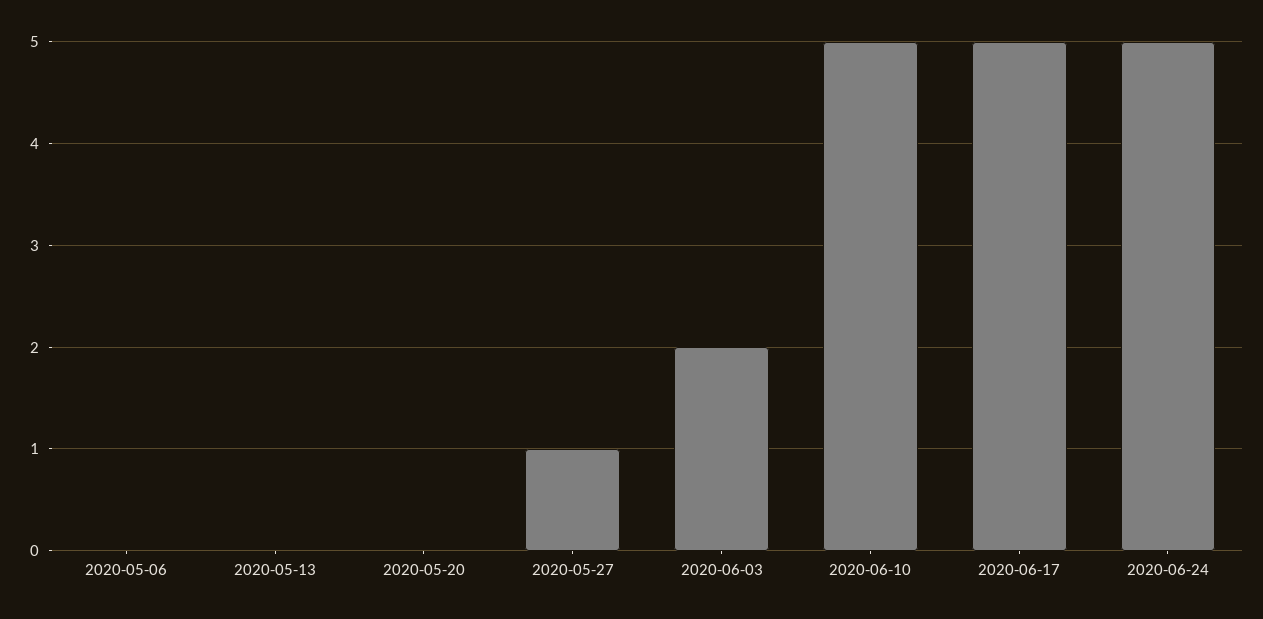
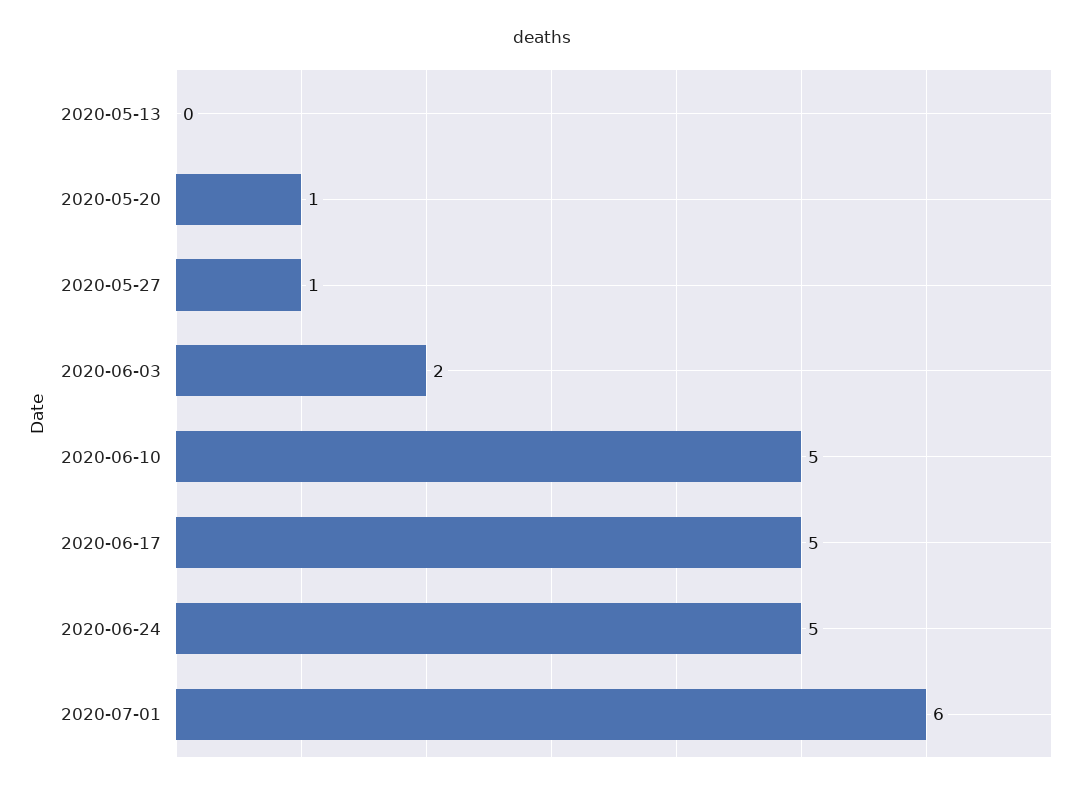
2020-05-06: 0 -> none
2020-05-20: 0 -> 1
2020-07-01: none -> 6

